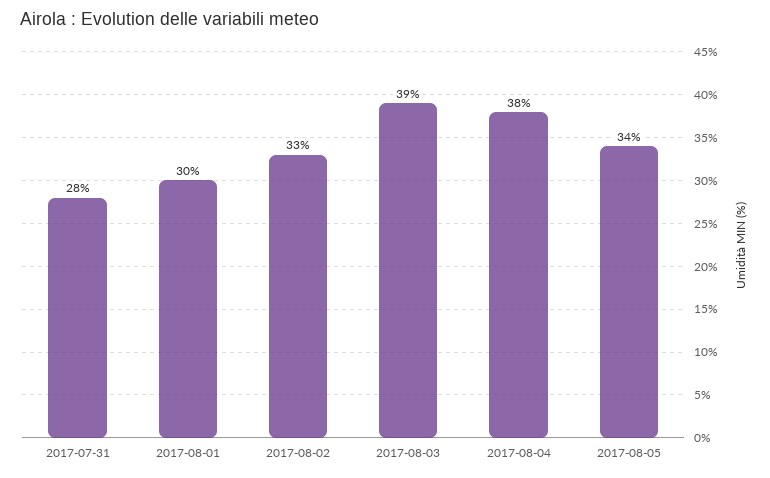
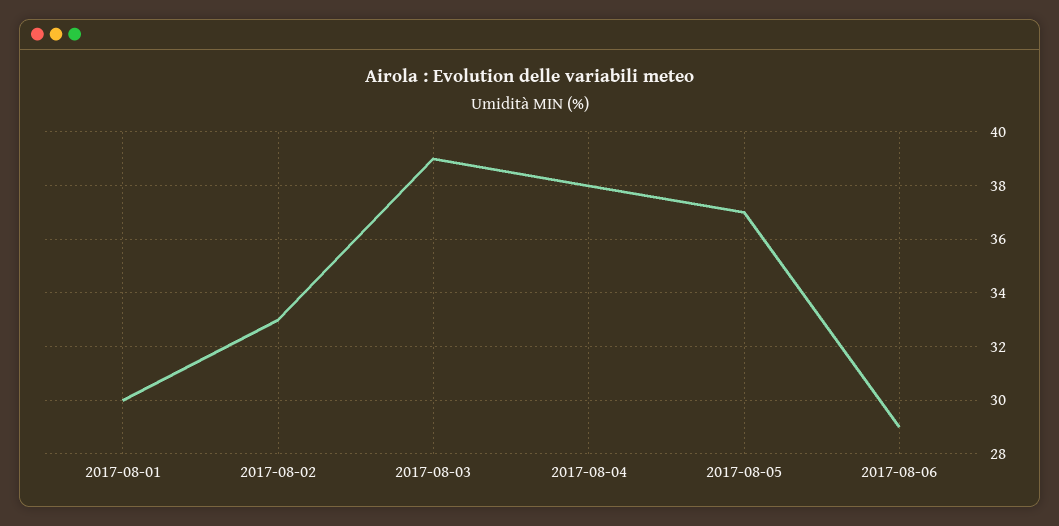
2017-07-31: 28 -> none
2017-08-05: 34 -> 37
2017-08-06: none -> 29

